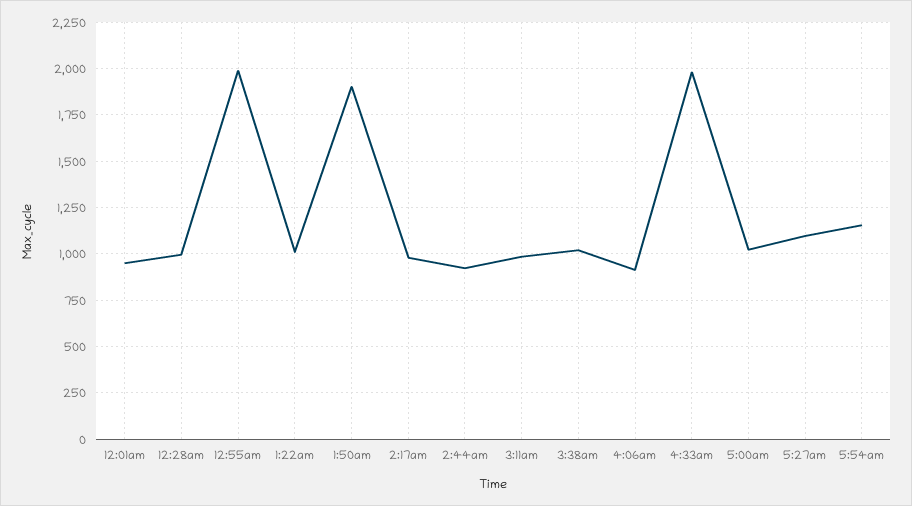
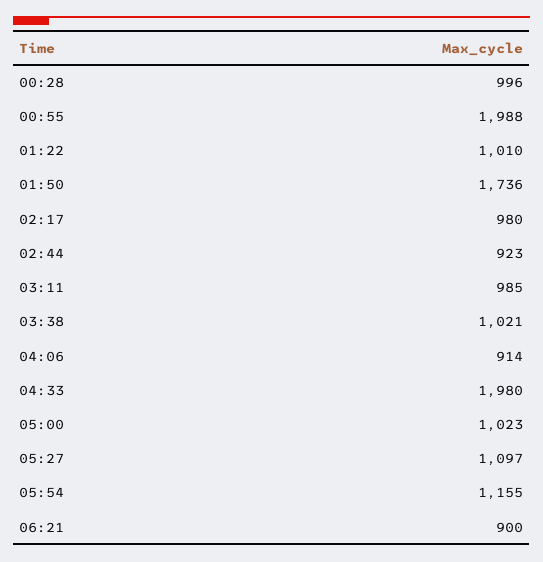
12:01am: 950 -> none
1:50am: 1900 -> 1736
06:21: none -> 900

